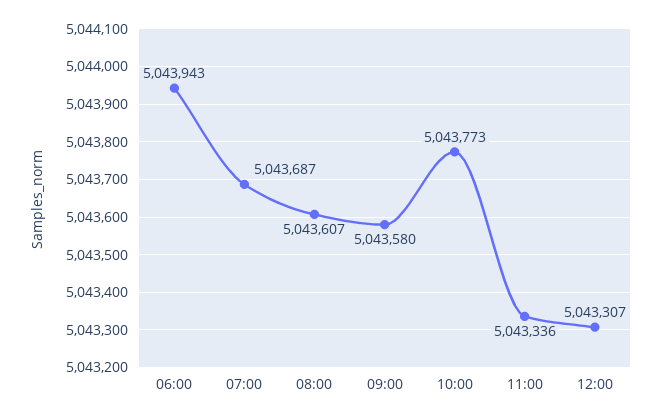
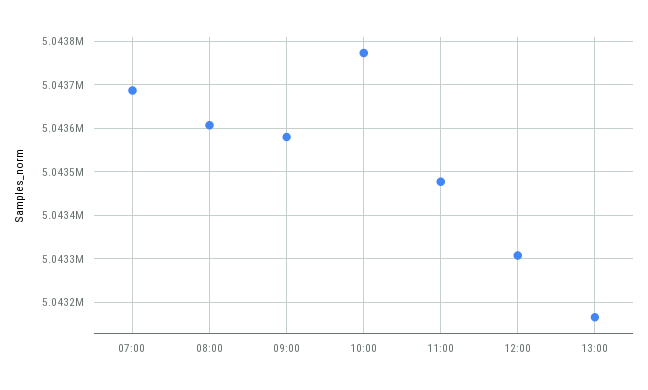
06:00: 5043943 -> none
11:00: 5043336 -> 5043480
13:00: none -> 5043160

